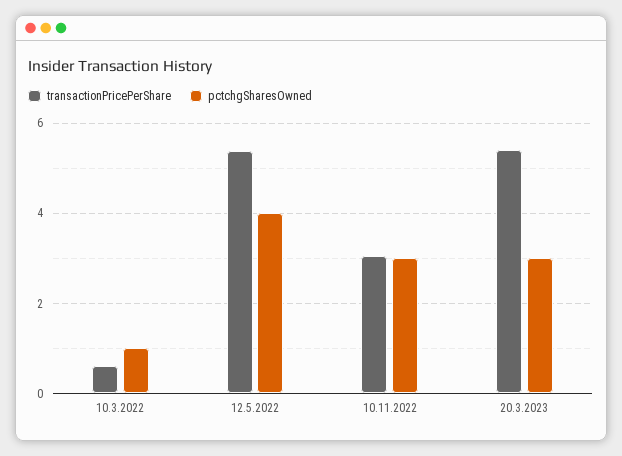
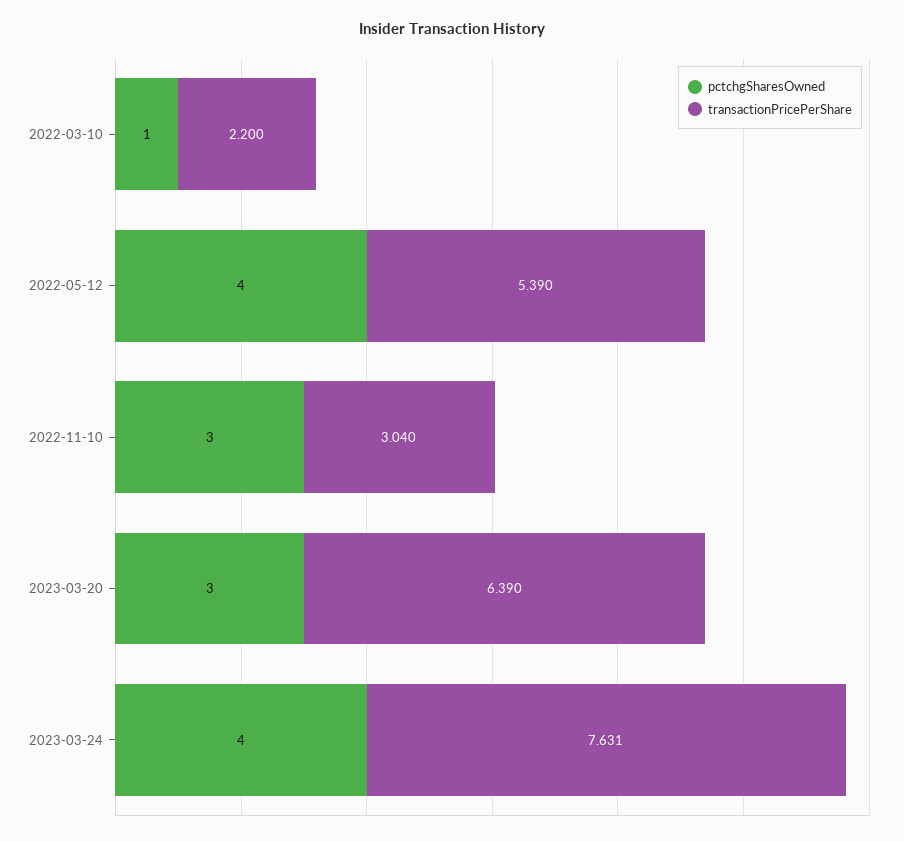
transactionPricePerShare, 10.3.2022: 0.6 -> 2.2
transactionPricePerShare, 20.3.2023: 5.4 -> 6.39
pctchgSharesOwned, 2023-03-24: none -> 4
transactionPricePerShare, 2023-03-24: none -> 7.631

